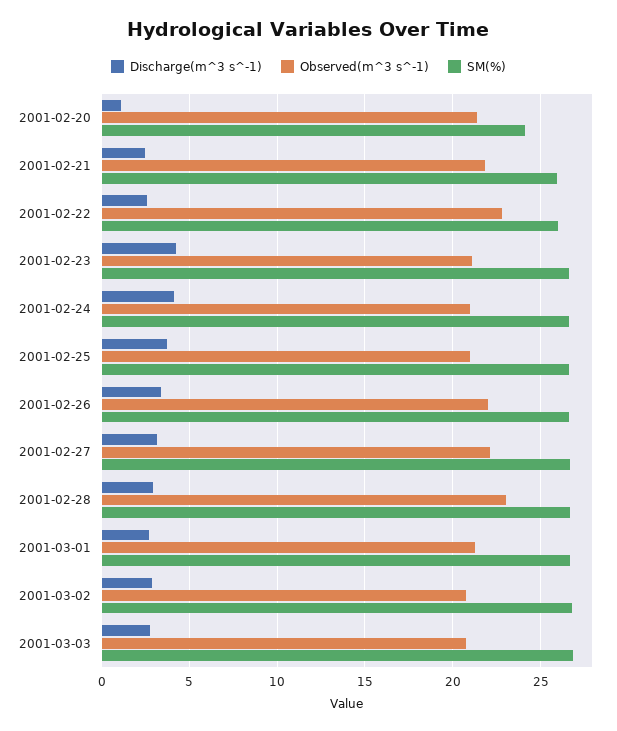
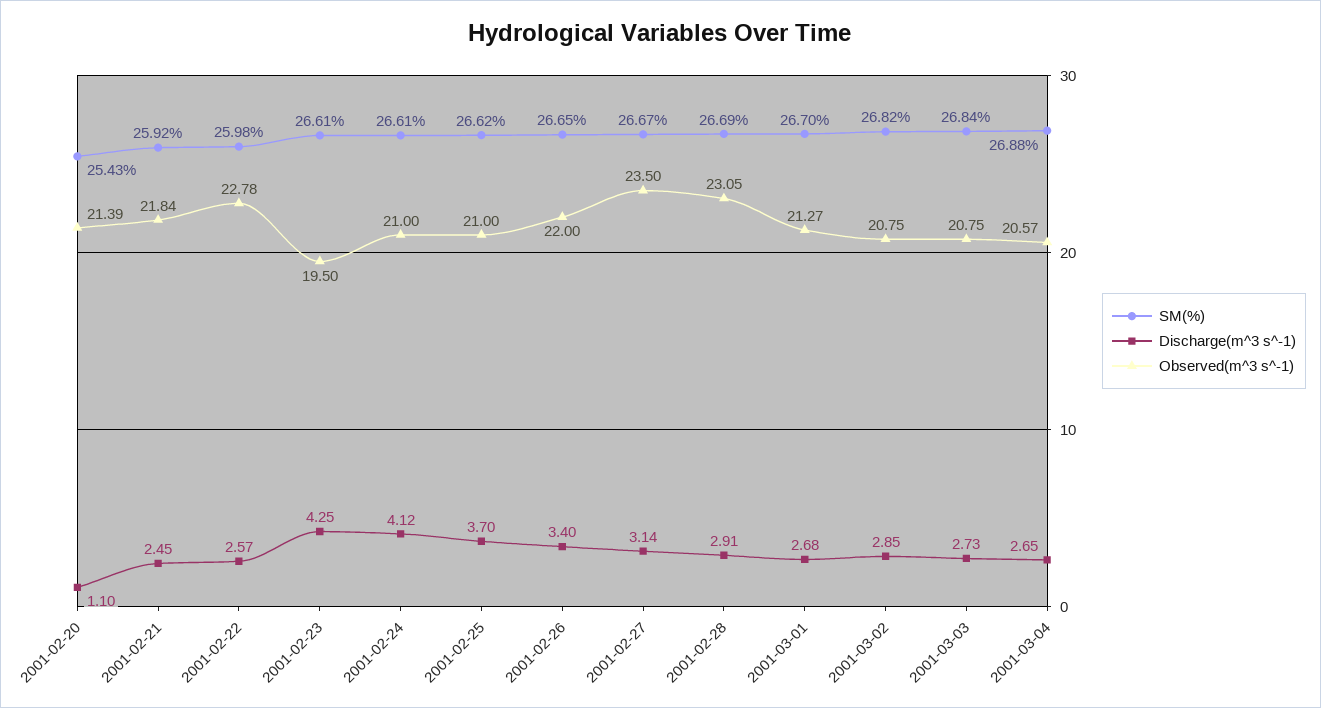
SM(%), 2001-02-20: 24 -> 25.43
Observed(m^3 s^-1), 2001-02-23: 21 -> 19.5
Observed(m^3 s^-1), 2001-02-27: 22 -> 23.5
SM(%), 2001-03-04: none -> 26.88
Discharge(m^3 s^-1), 2001-03-04: none -> 2.65
Observed(m^3 s^-1), 2001-03-04: none -> 20.57

